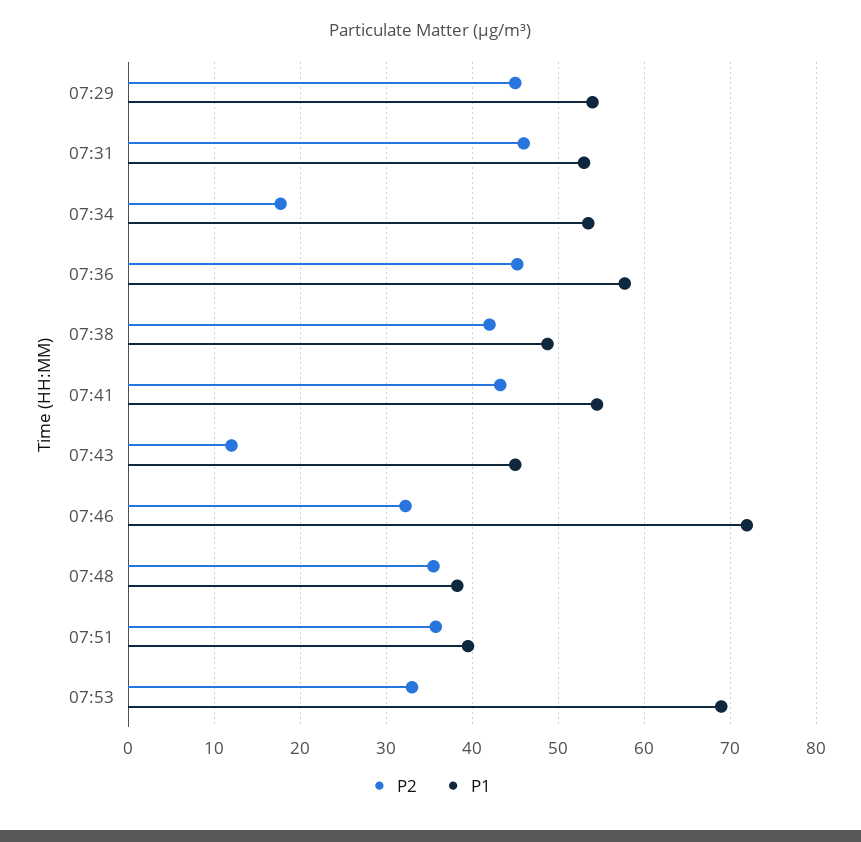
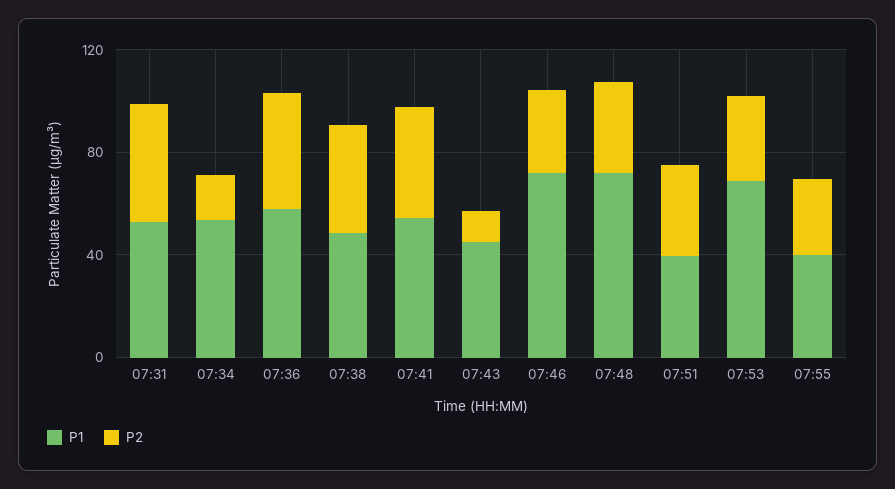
P2, 07:29: 45 -> none
P1, 07:29: 54 -> none
P1, 07:48: 38 -> 70
P1, 07:55: none -> 40
P2, 07:55: none -> 30

